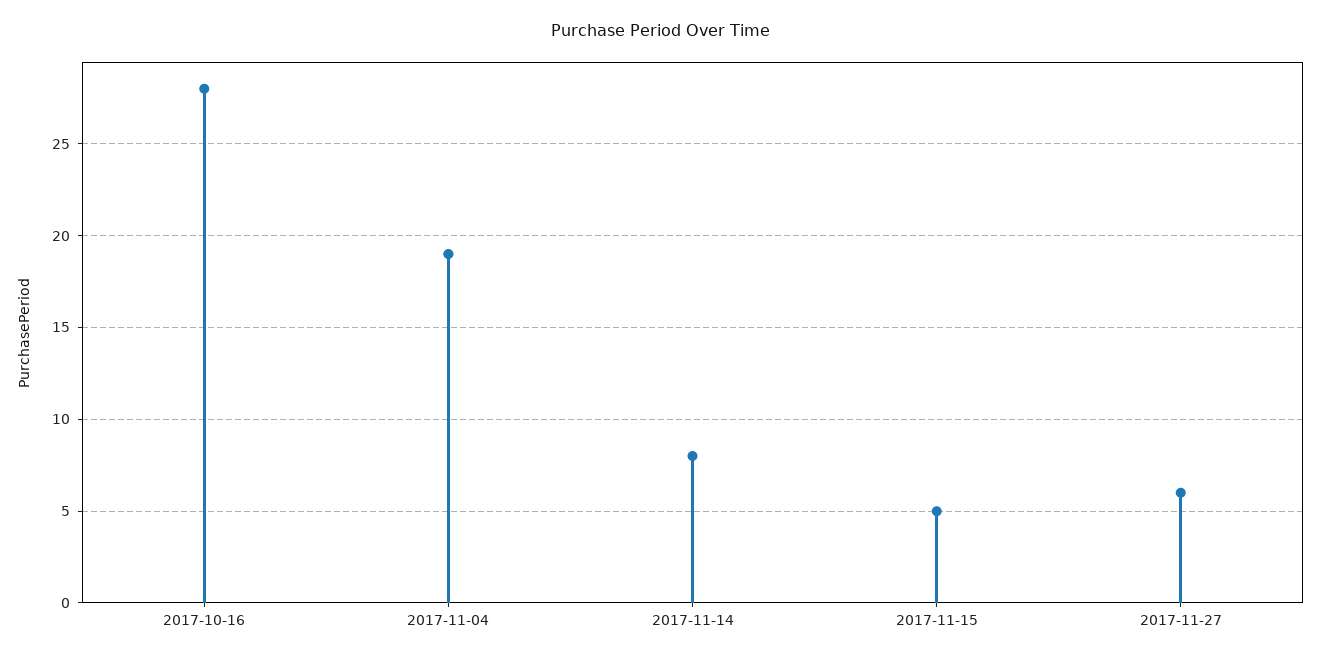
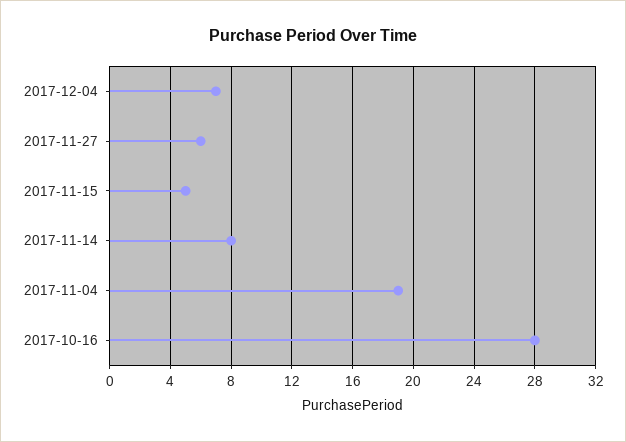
2017-12-04: none -> 7

